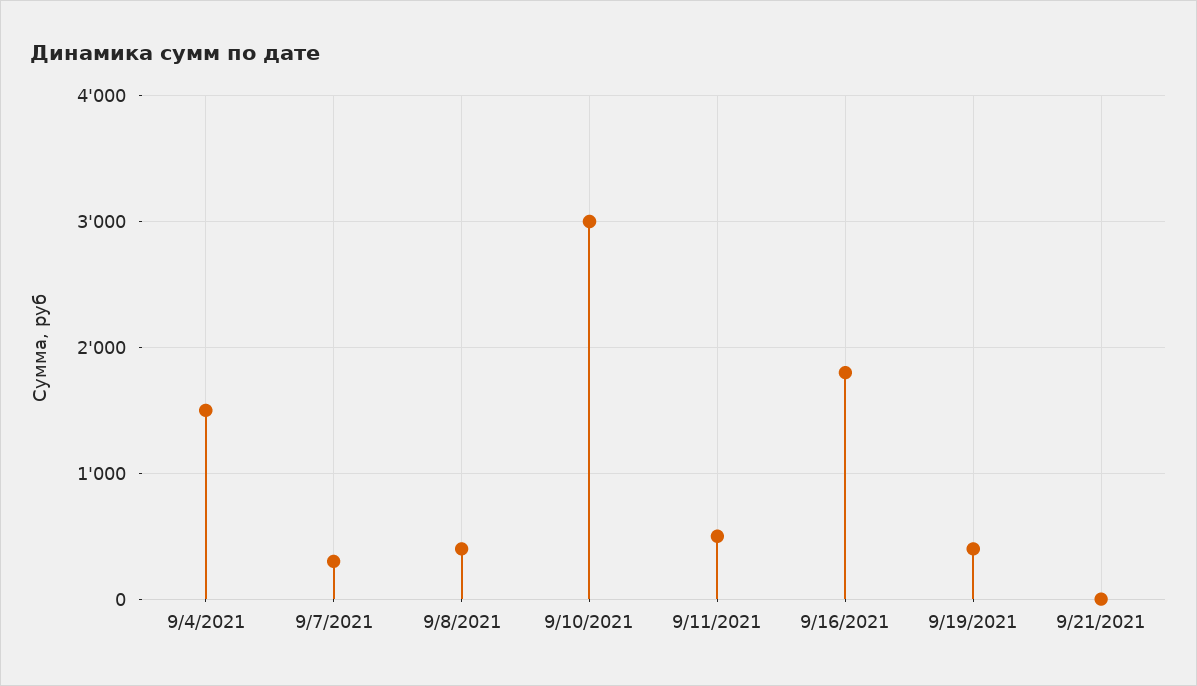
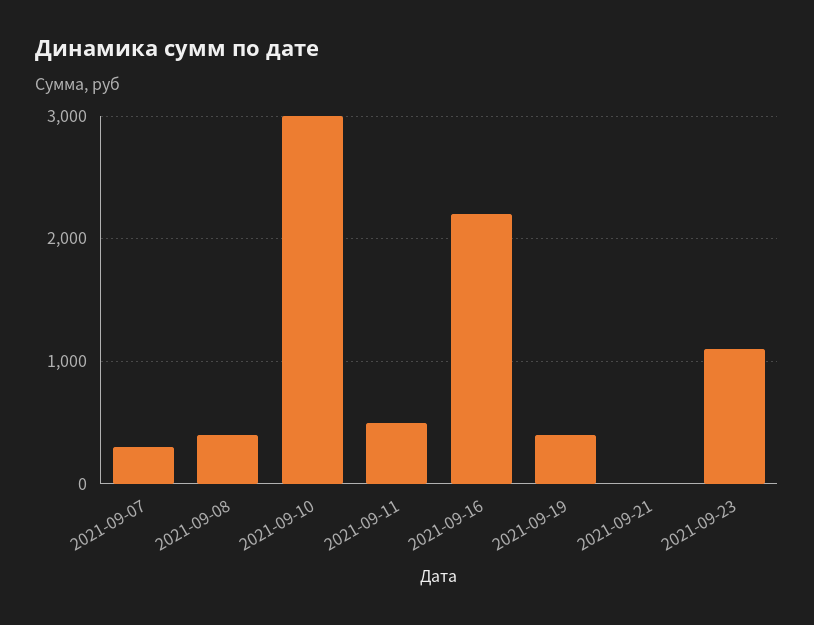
9/4/2021: 1500 -> none
9/16/2021: 1800 -> 2200
2021-09-23: none -> 1100

